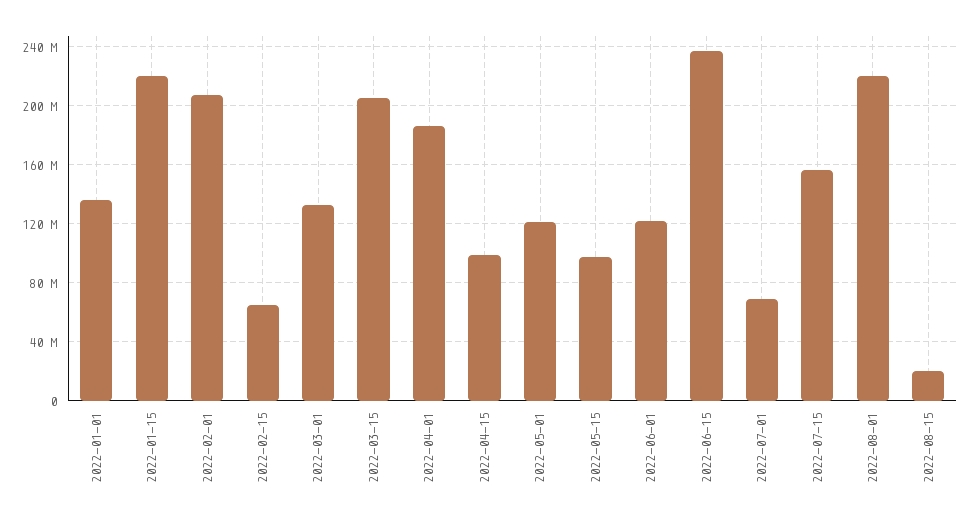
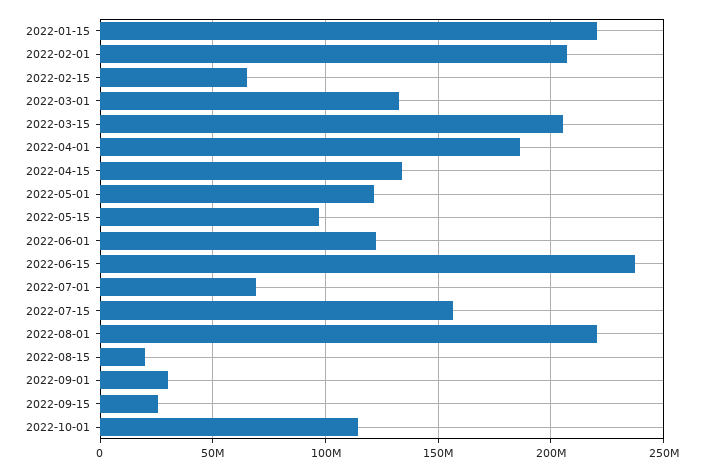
2022-01-01: 135000000 -> none
2022-04-15: 100000000 -> 135000000
2022-09-01: none -> 30000000
2022-09-15: none -> 25000000
2022-10-01: none -> 115000000

